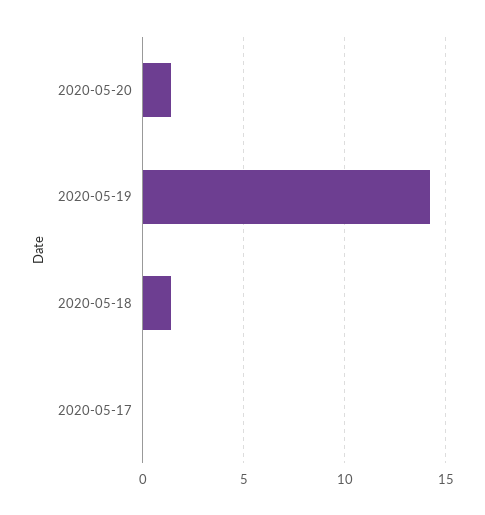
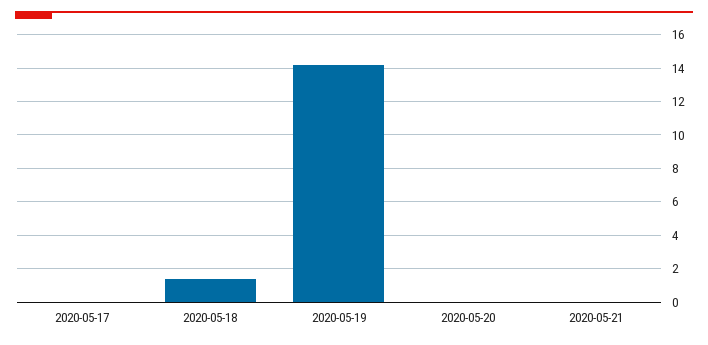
2020-05-20: 1.5 -> 0
2020-05-21: none -> 0

